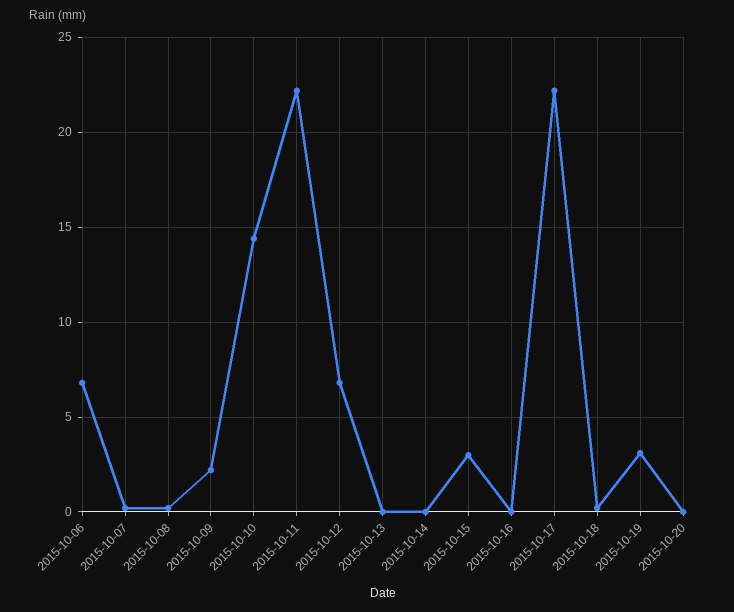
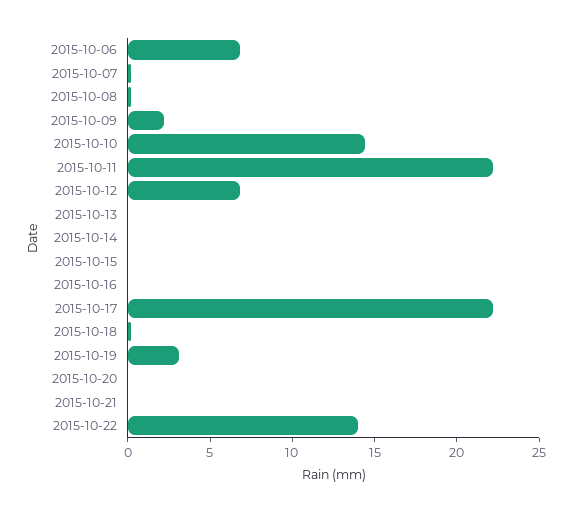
2015-10-15: 3 -> 0
2015-10-21: none -> 0
2015-10-22: none -> 14

